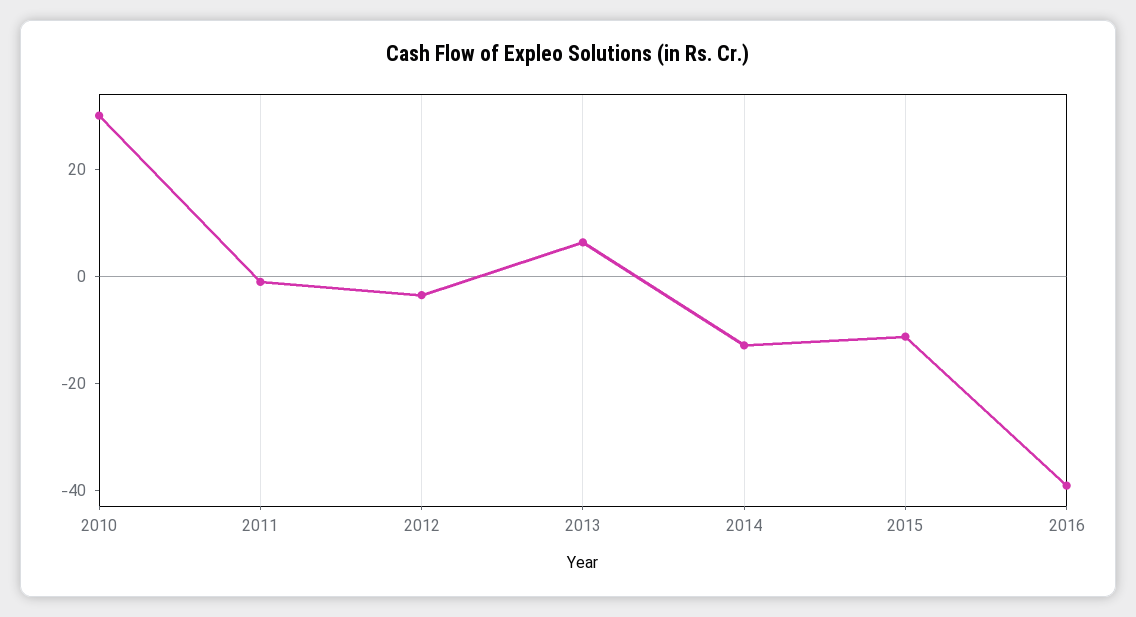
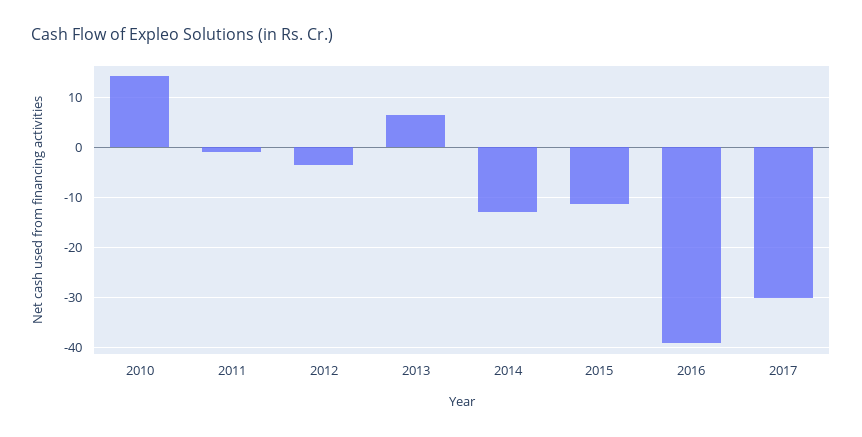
2010: 30 -> 14
2017: none -> -30

